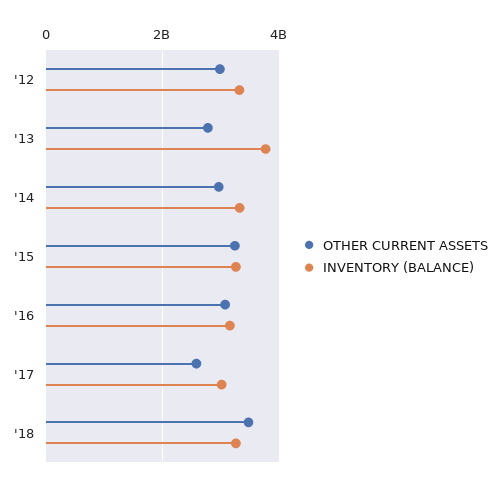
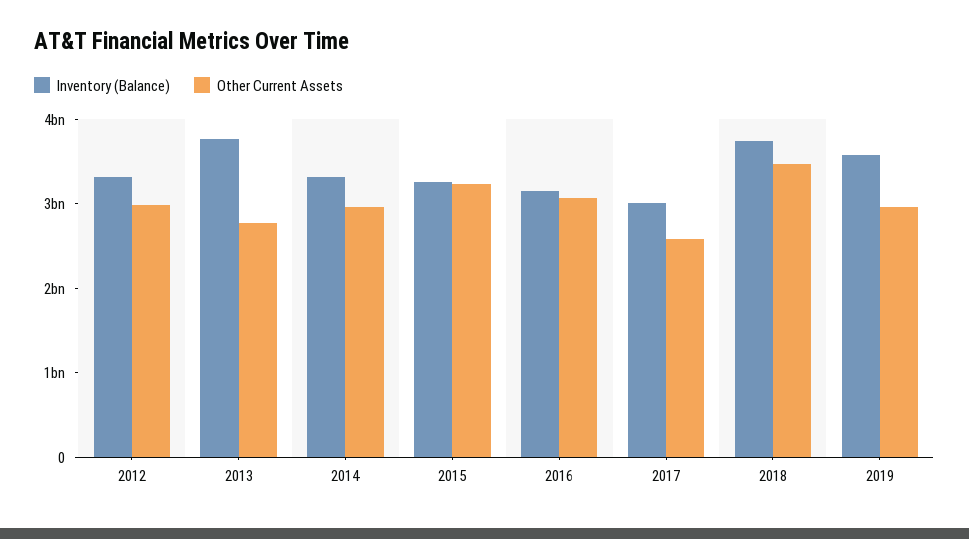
INVENTORY (BALANCE), '18: 3200000000 -> 3800000000
INVENTORY (BALANCE), 2019: none -> 3600000000
OTHER CURRENT ASSETS, 2019: none -> 3000000000

